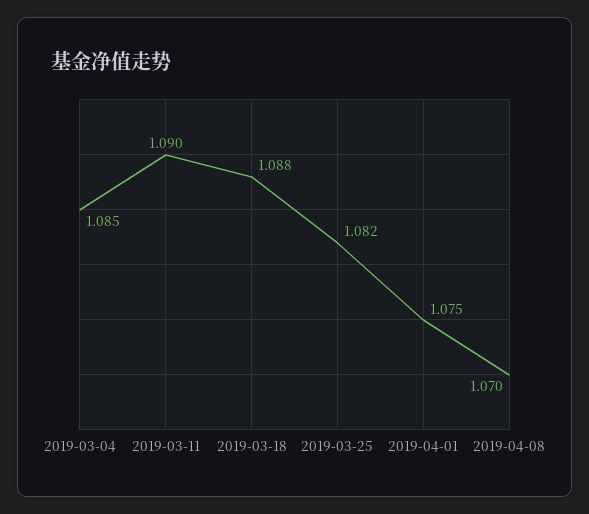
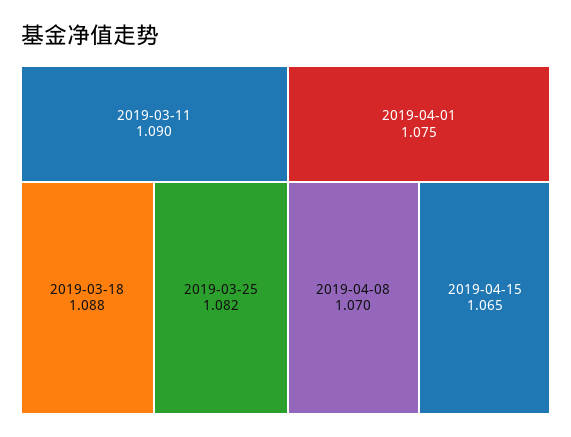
2019-03-04: 1.085 -> none
2019-04-15: none -> 1.065

